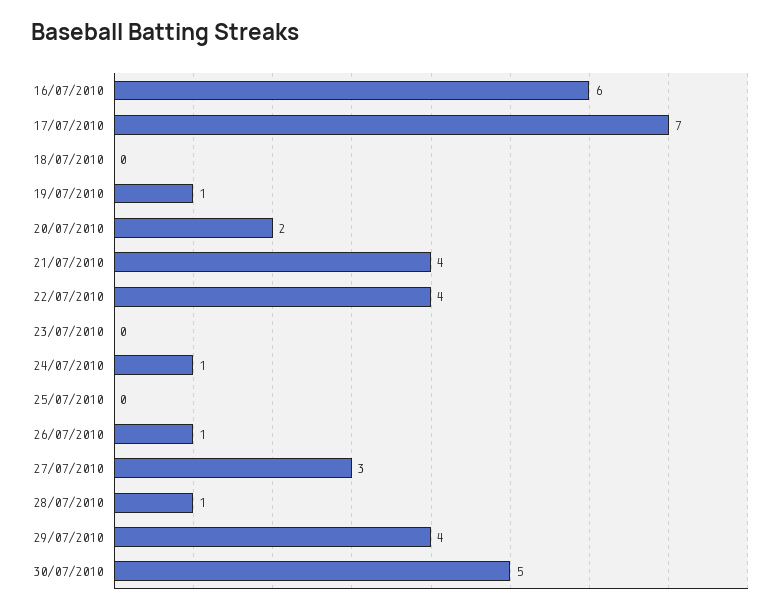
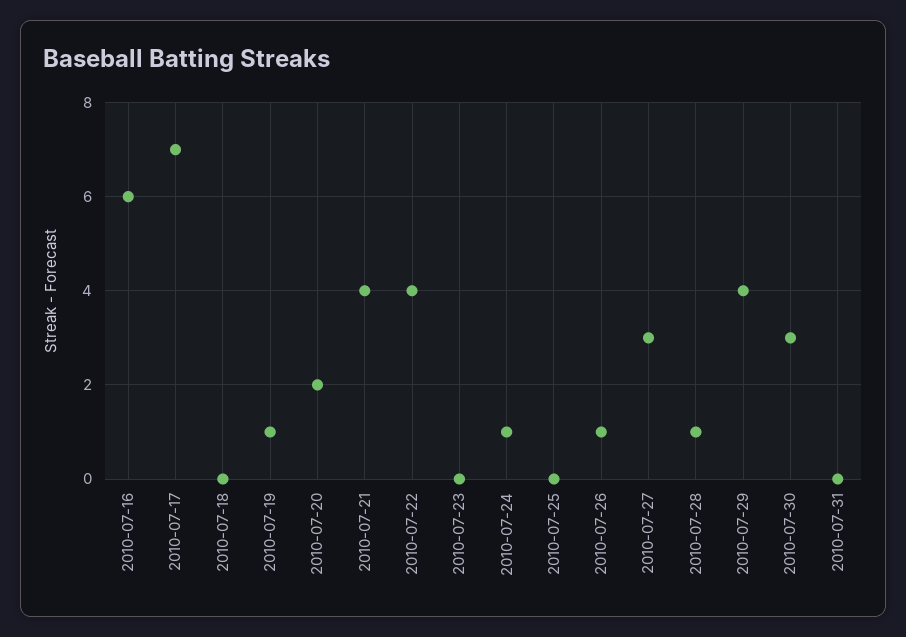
30/07/2010: 5 -> 3
2010-07-31: none -> 0

